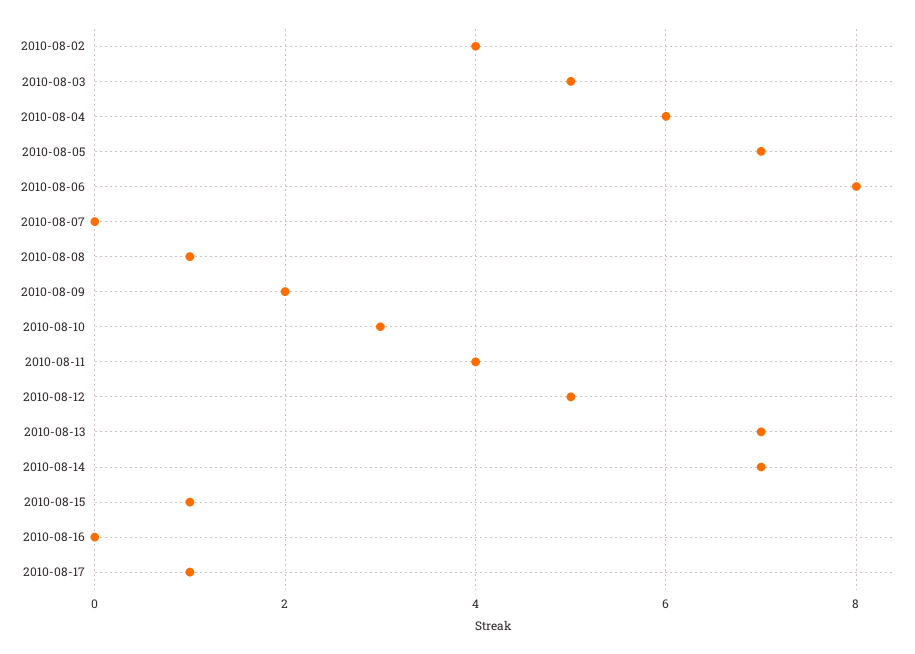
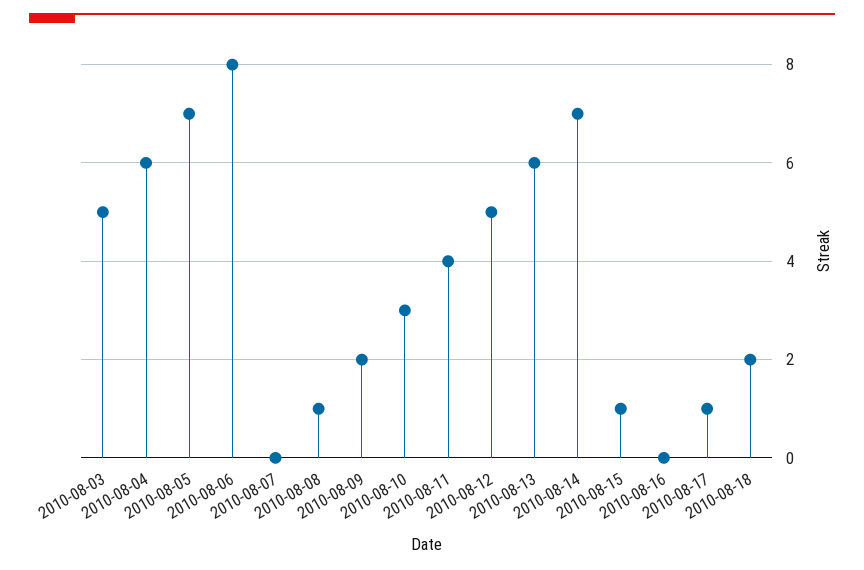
2010-08-02: 4 -> none
2010-08-13: 7 -> 6
2010-08-18: none -> 2

